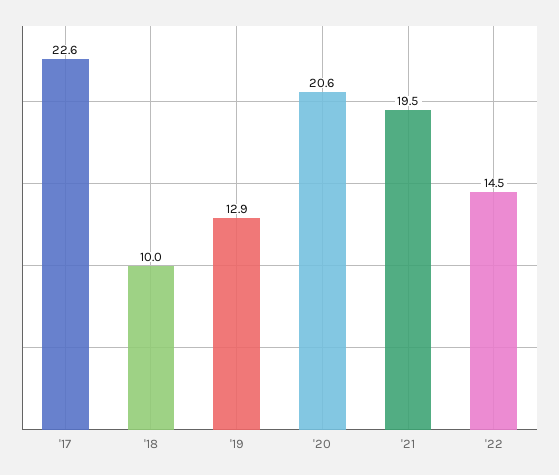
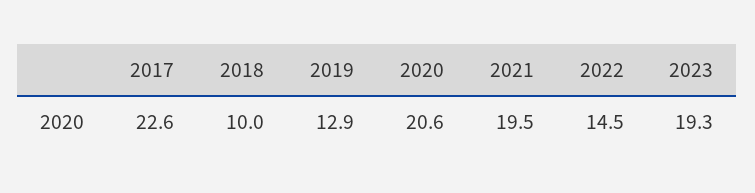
2023: none -> 19.3

